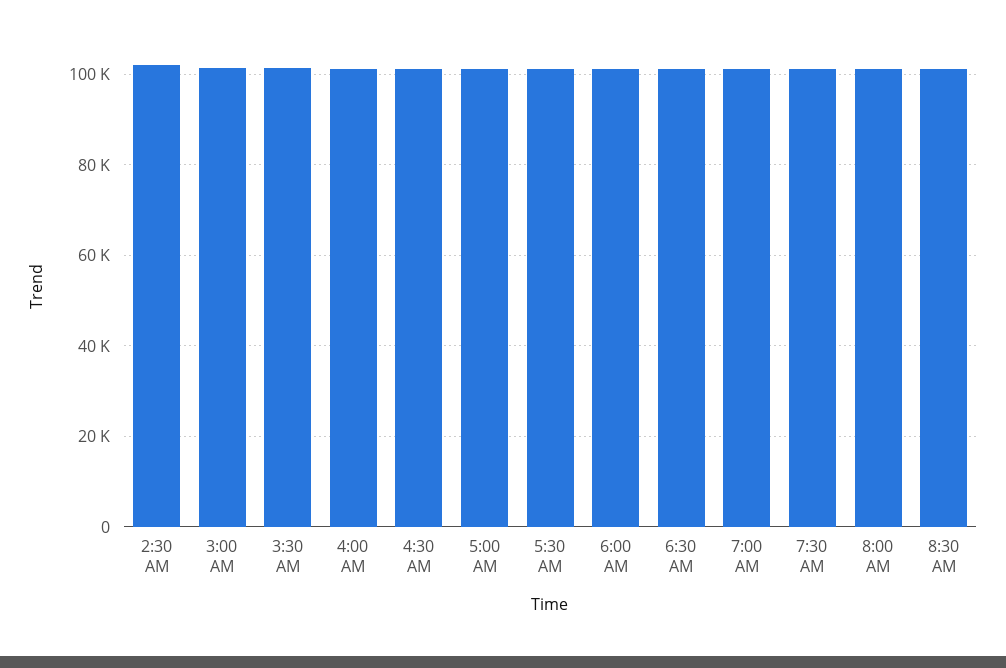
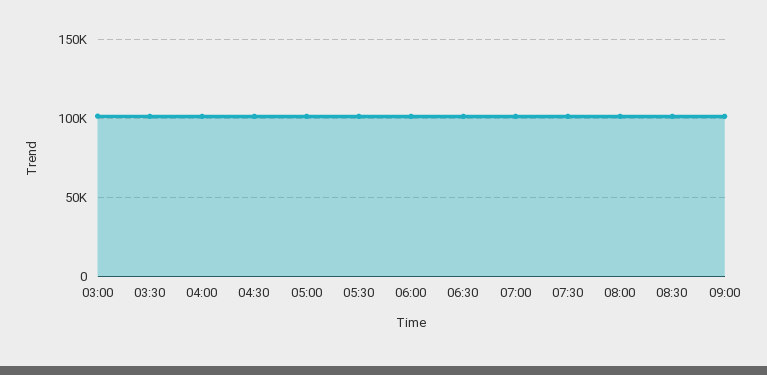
2:30 AM: 102000 -> none
09:00: none -> 100000

